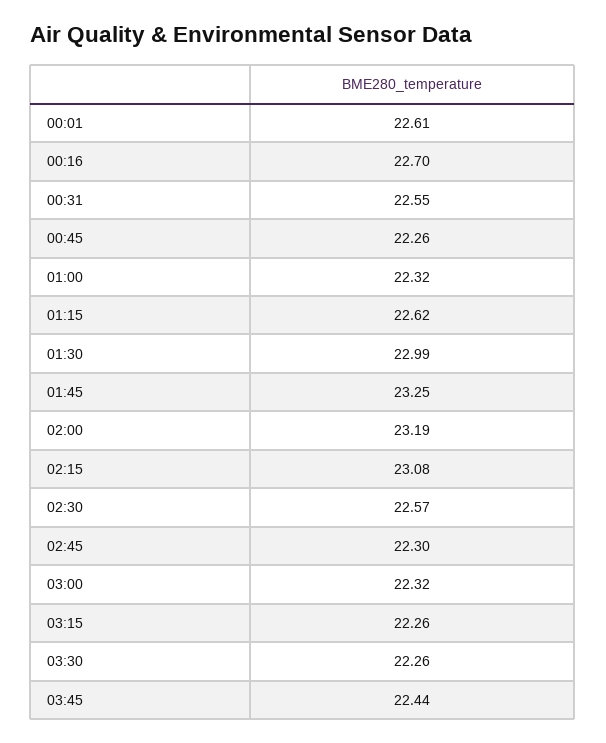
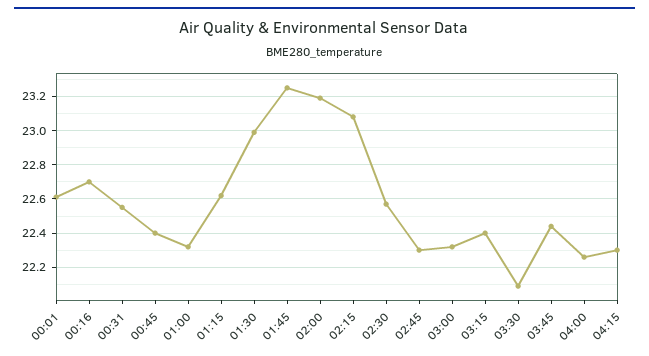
00:45: 22.26 -> 22.4
03:15: 22.26 -> 22.4
03:30: 22.26 -> 22.1
04:00: none -> 22.25
04:15: none -> 22.3

